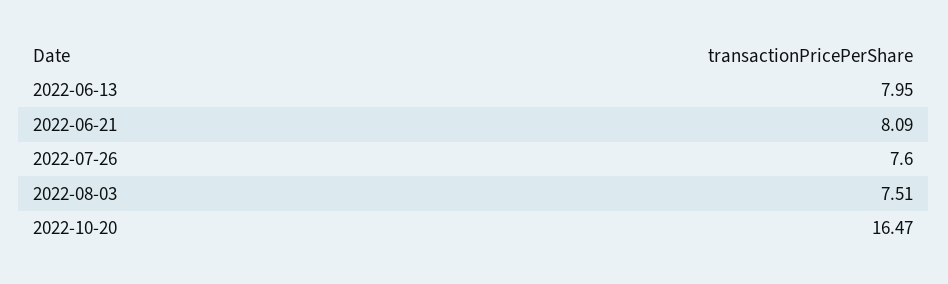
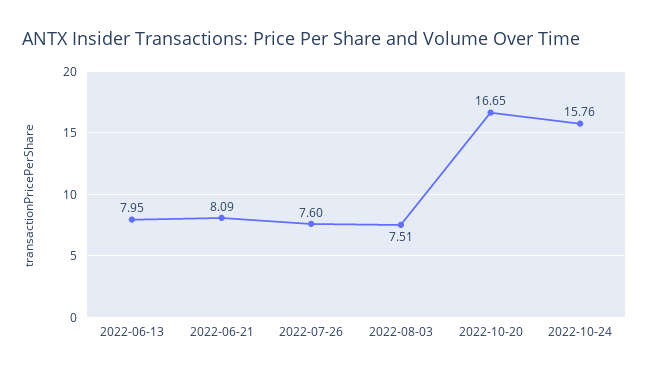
2022-10-20: 16.47 -> 16.65
2022-10-24: none -> 15.76

